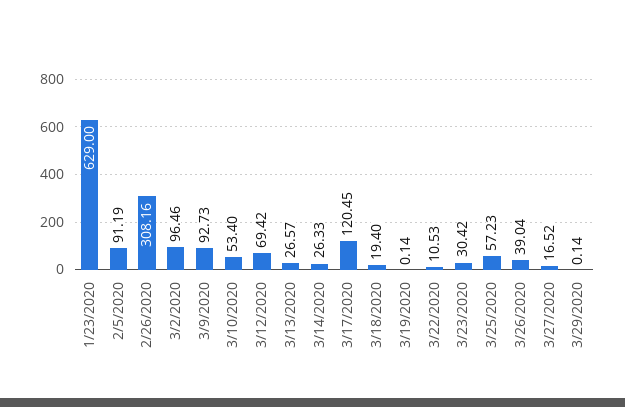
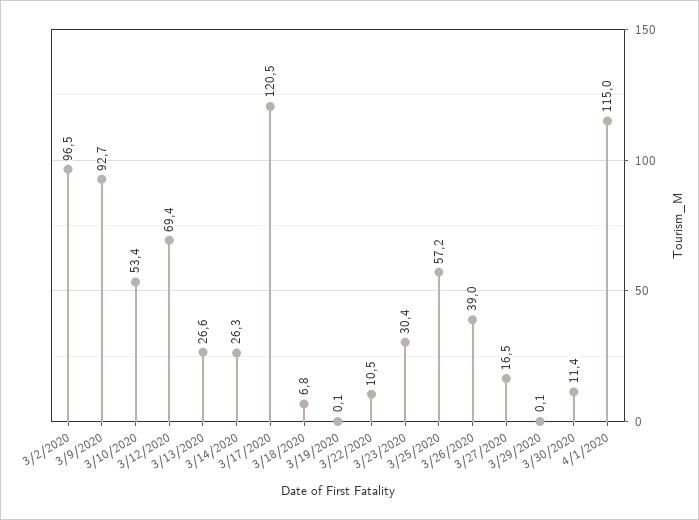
1/23/2020: 629 -> none
2/5/2020: 91.19 -> none
2/26/2020: 308.16 -> none
3/18/2020: 19.4 -> 6.8
3/30/2020: none -> 11.4
4/1/2020: none -> 115

